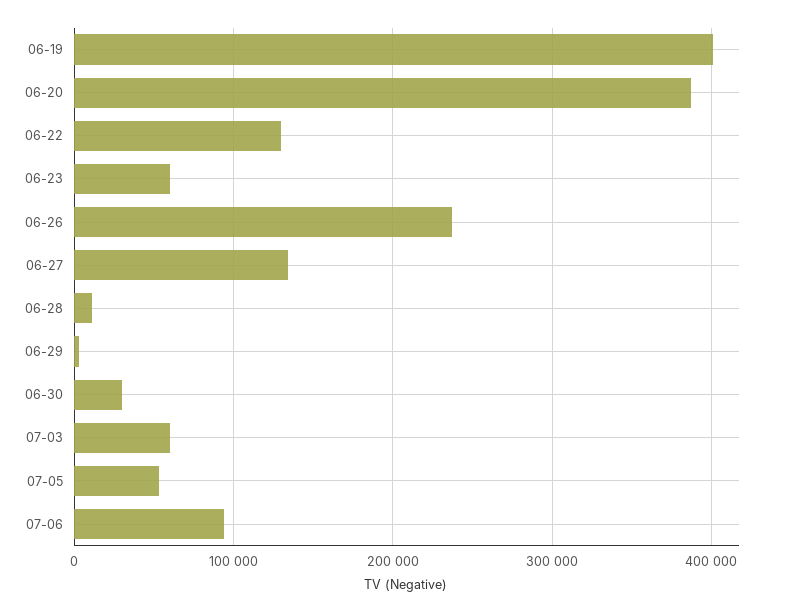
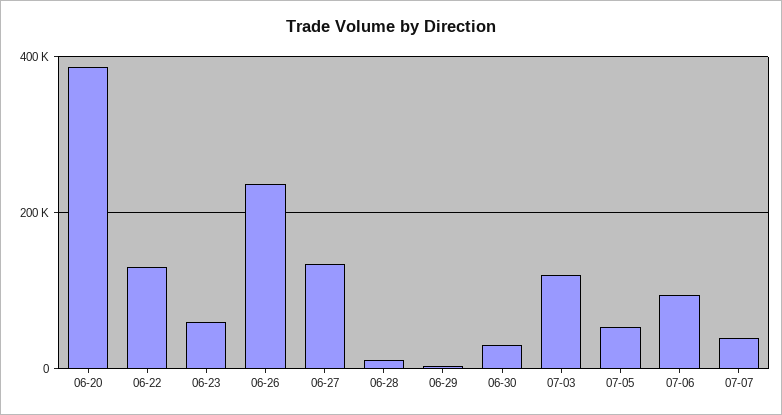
06-19: 400000 -> none
07-03: 60000 -> 120000
07-07: none -> 40000

